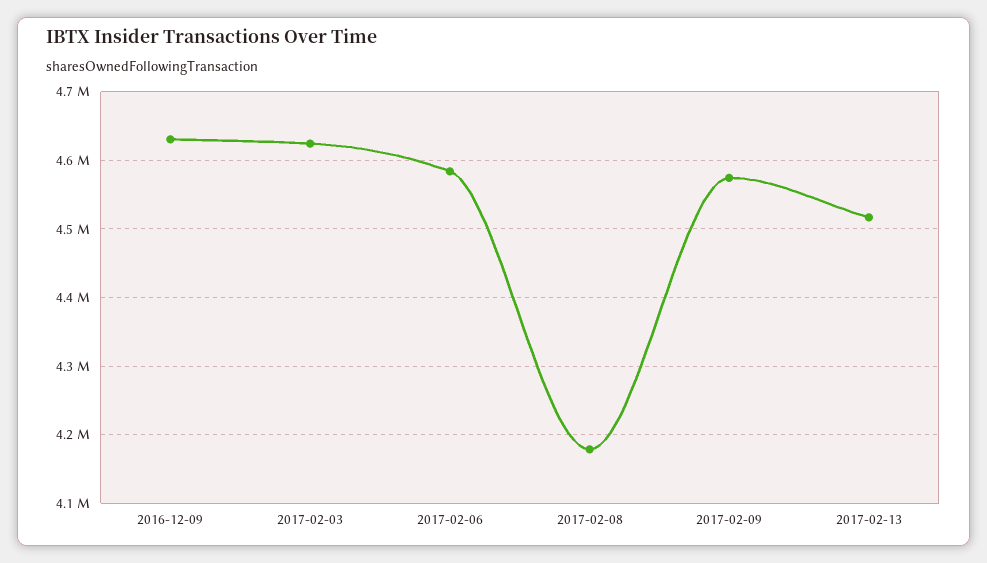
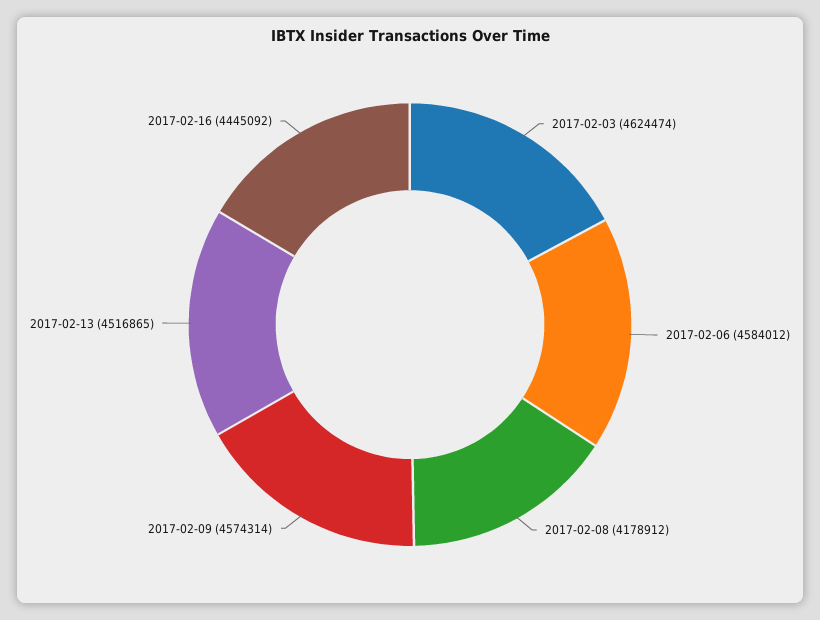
2016-12-09: 4630000 -> none
2017-02-16: none -> 4445092

